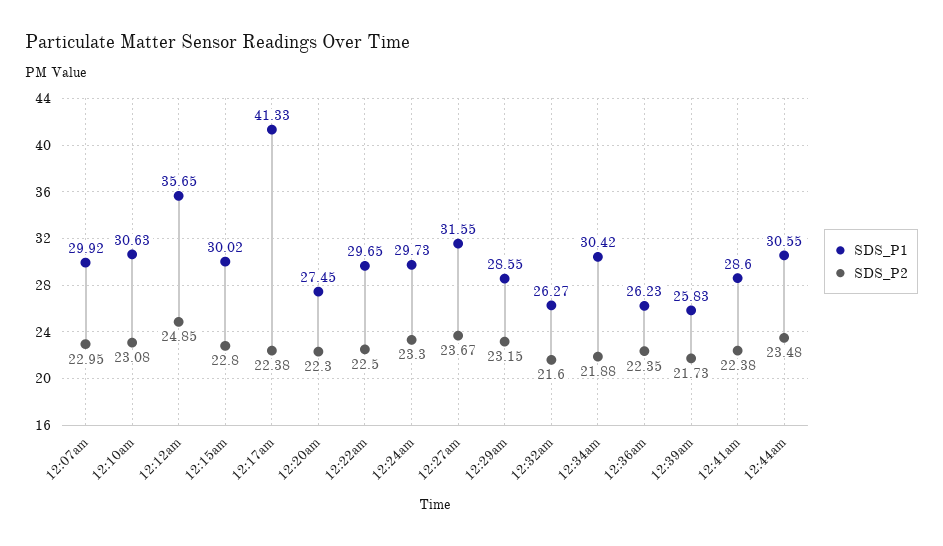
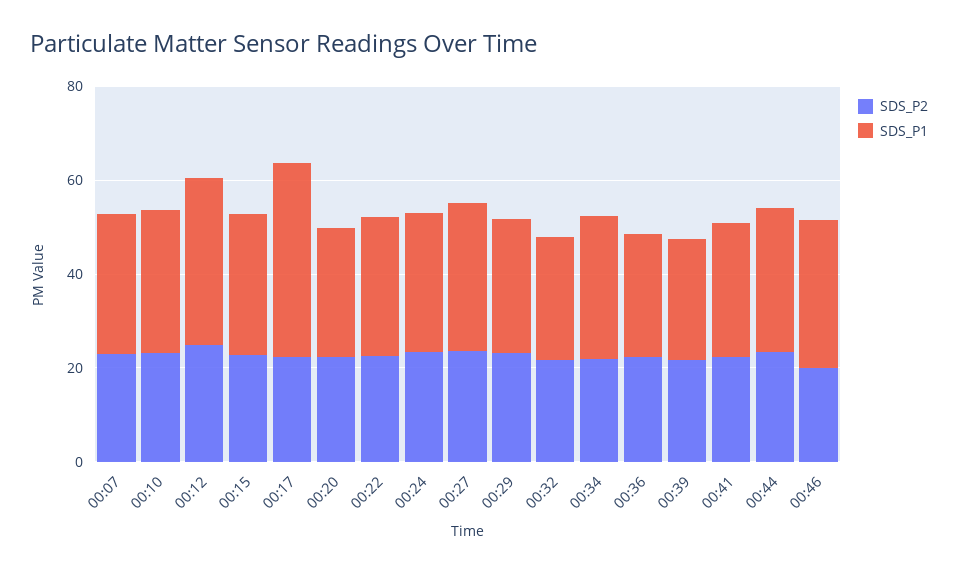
SDS_P2, 00:46: none -> 20
SDS_P1, 00:46: none -> 30

